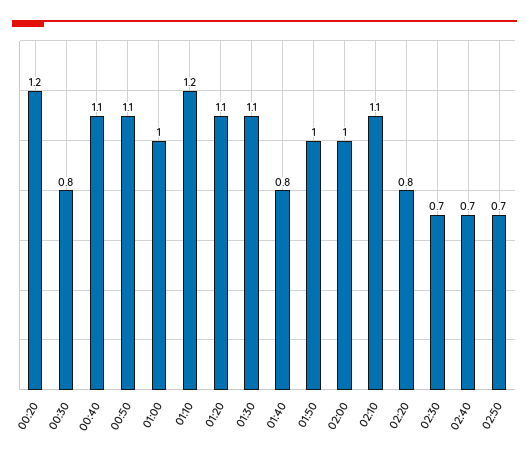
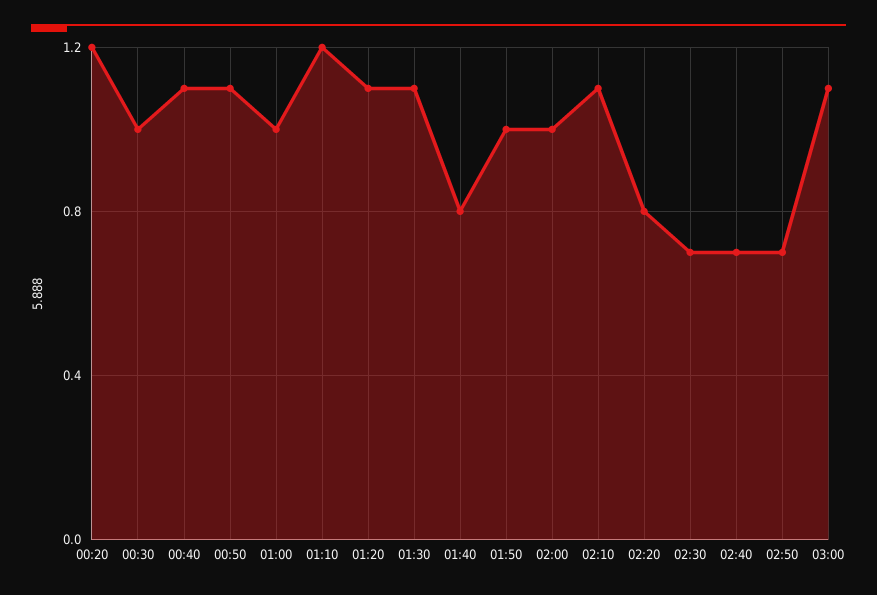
00:30: 0.8 -> 1
03:00: none -> 1.1

